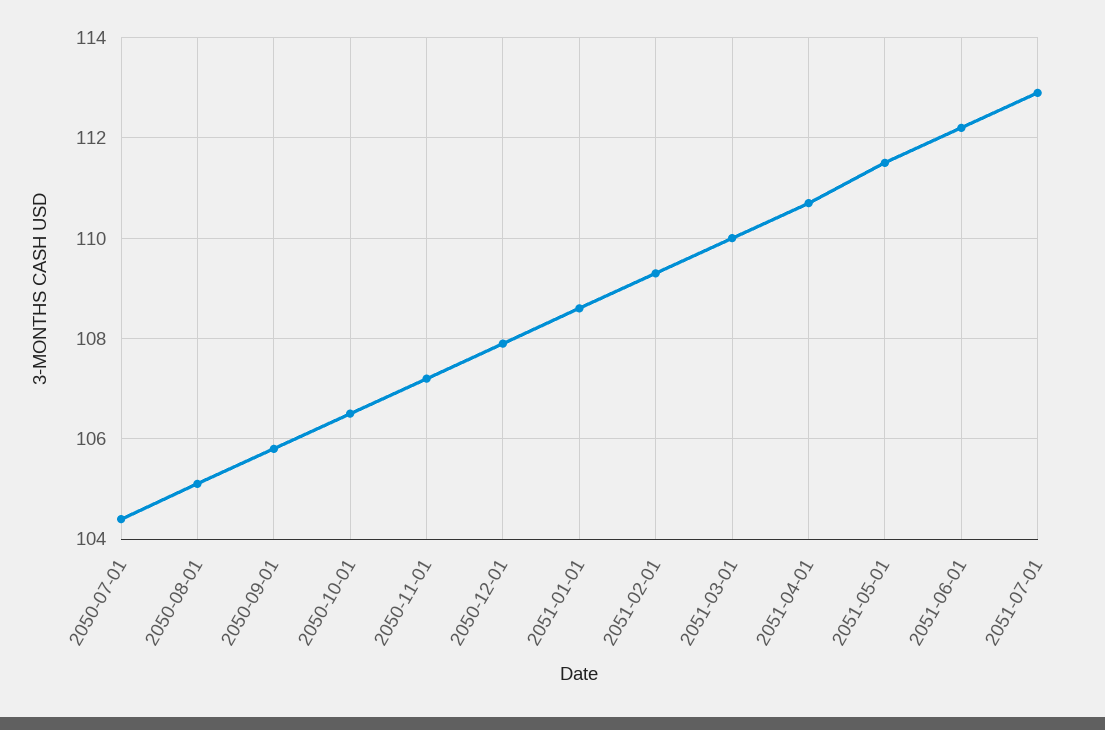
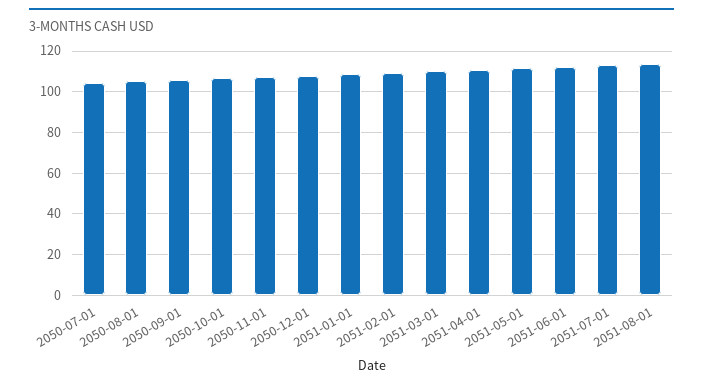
2051-08-01: none -> 115

